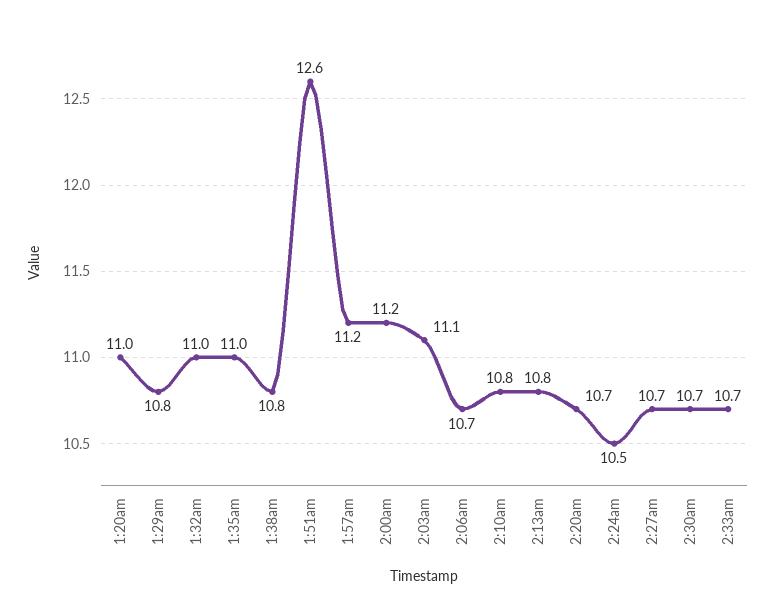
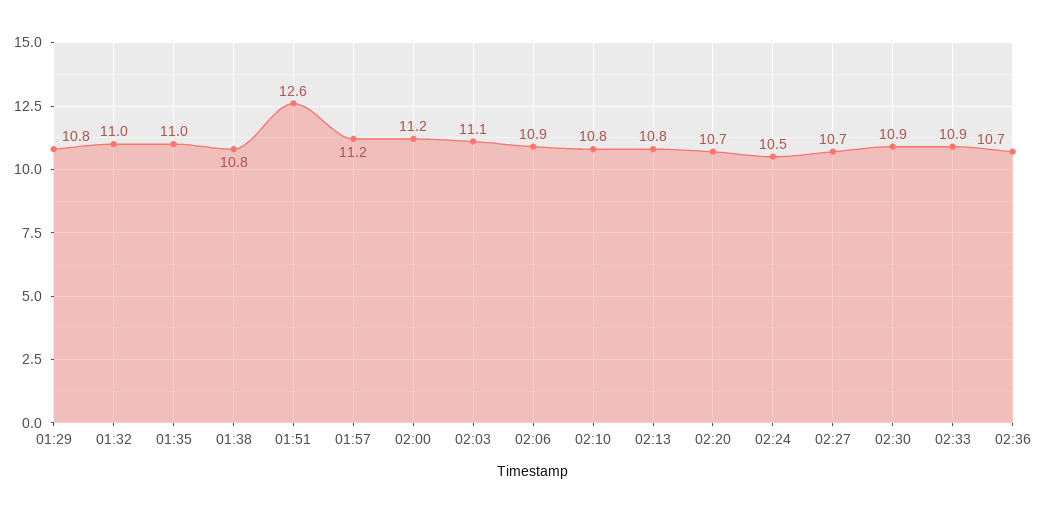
1:20am: 11 -> none
2:06am: 10.7 -> 10.9
2:30am: 10.7 -> 10.9
2:33am: 10.7 -> 10.9
02:36: none -> 10.7

